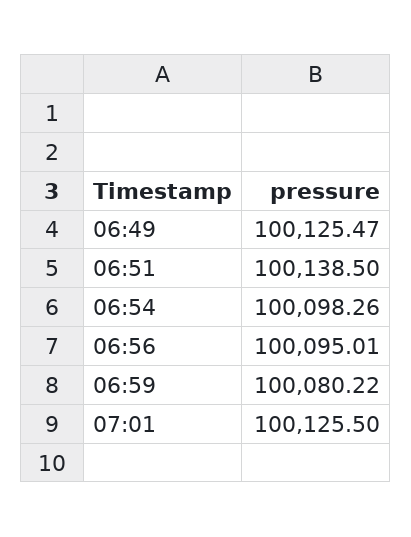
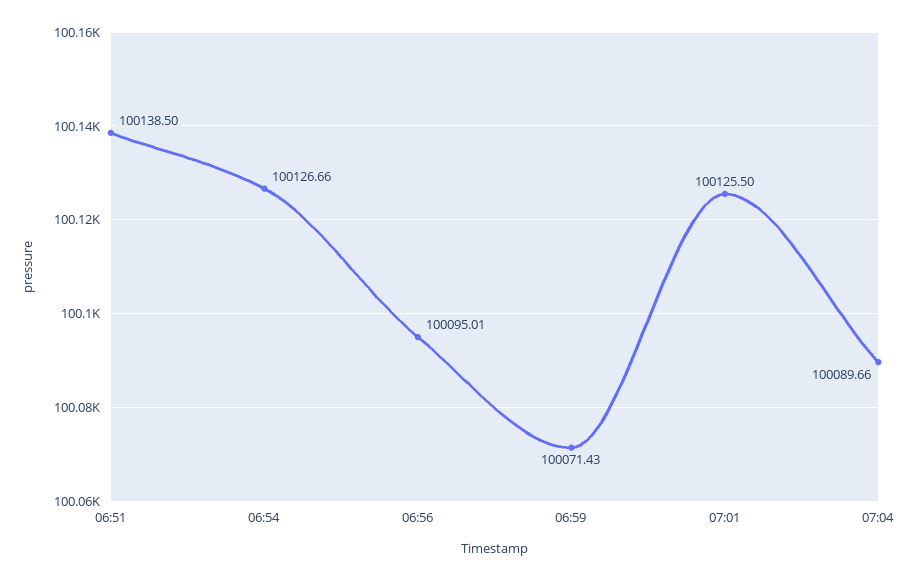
06:49: 100125.47 -> none
06:54: 100098.26 -> 100126.66
06:59: 100080.22 -> 100071.43
07:04: none -> 100089.66

